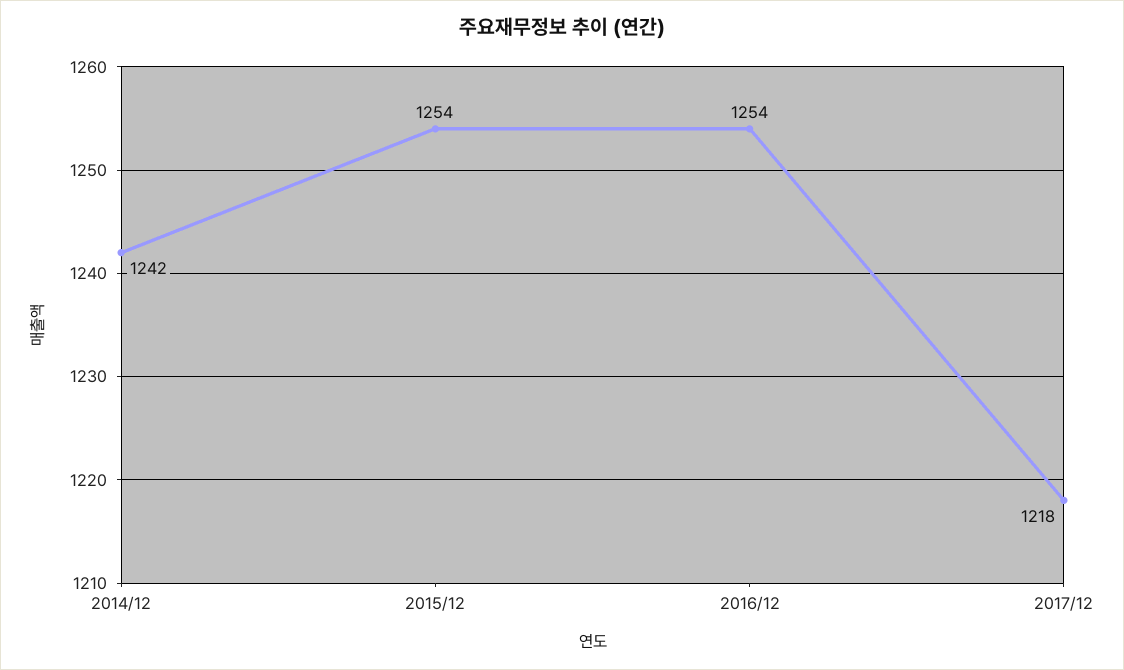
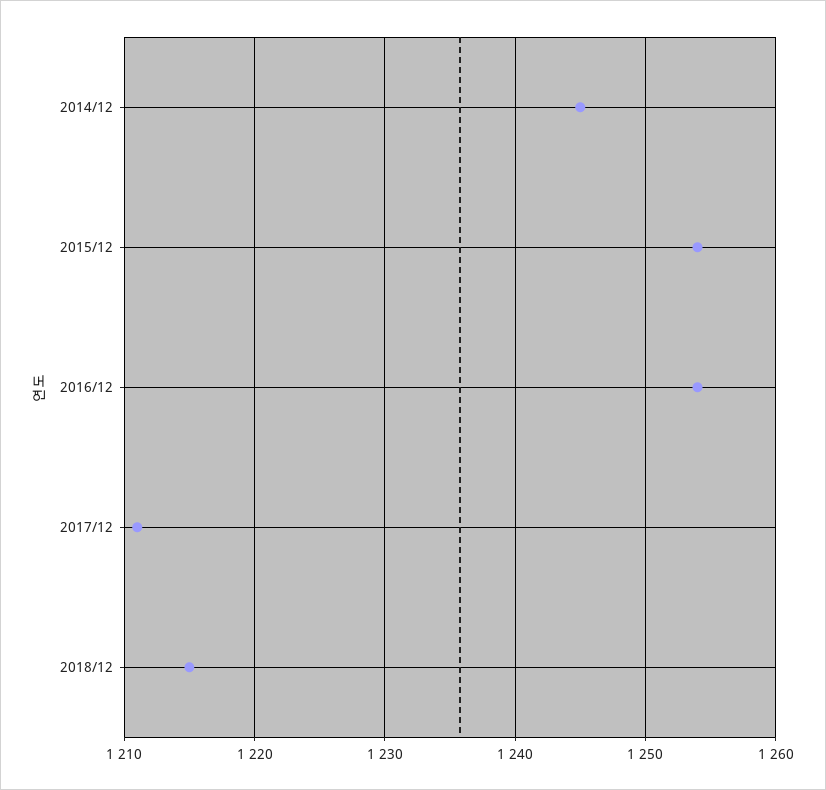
2014/12: 1242 -> 1245
2017/12: 1218 -> 1211
2018/12: none -> 1215

